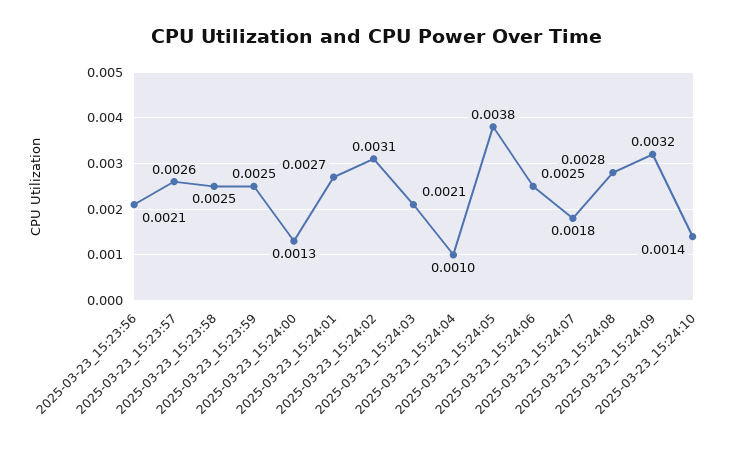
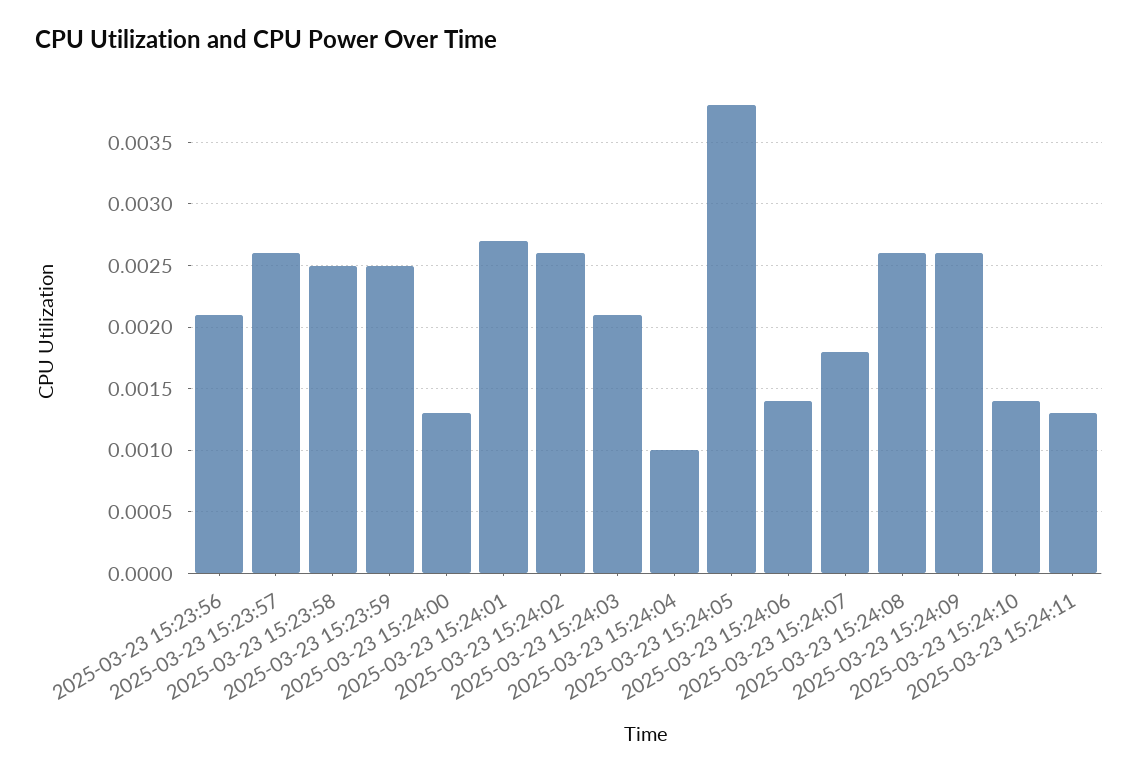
2025-03-23_15:24:02: 0.0031 -> 0.0026
2025-03-23_15:24:06: 0.0025 -> 0.0014
2025-03-23_15:24:08: 0.0028 -> 0.0026
2025-03-23_15:24:09: 0.0032 -> 0.0026
2025-03-23 15:24:11: none -> 0.0013

